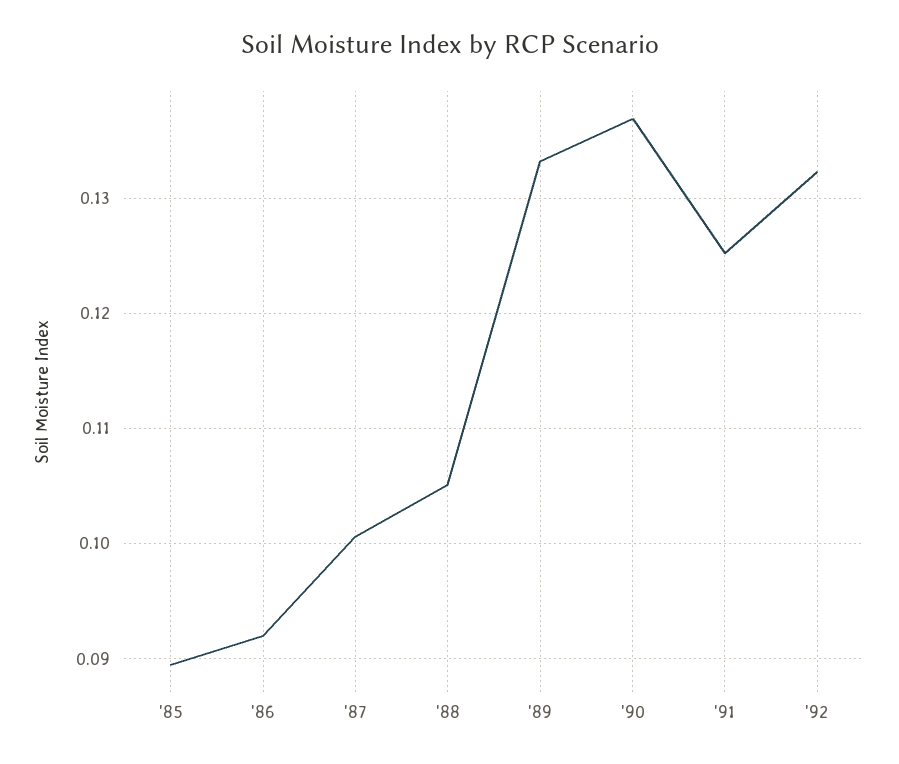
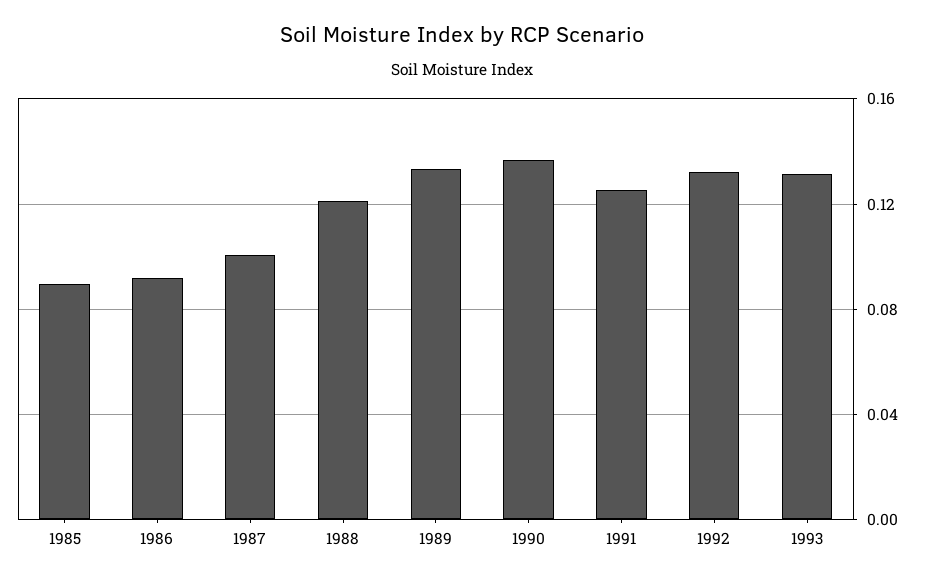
'88: 0.105 -> 0.12
1993: none -> 0.13

